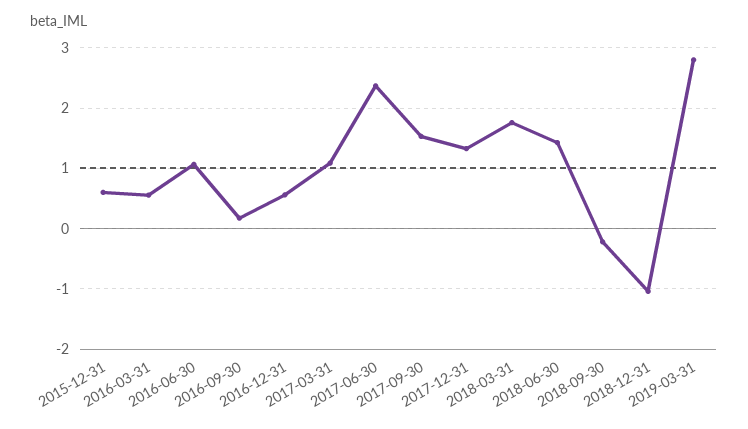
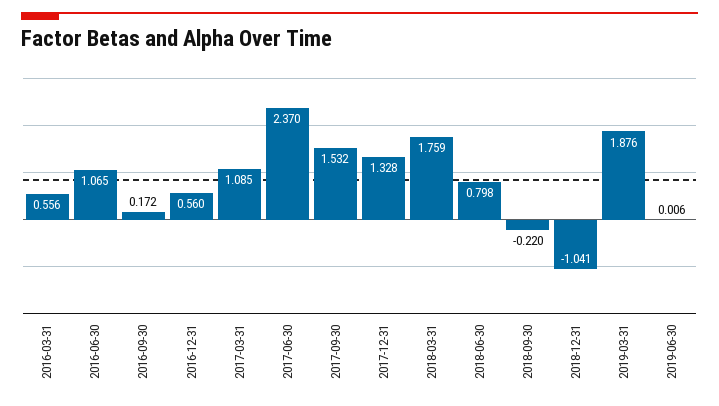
2015-12-31: 0.6 -> none
2018-06-30: 1.4 -> 0.798
2019-03-31: 2.8 -> 1.876
2019-06-30: none -> 0.006

